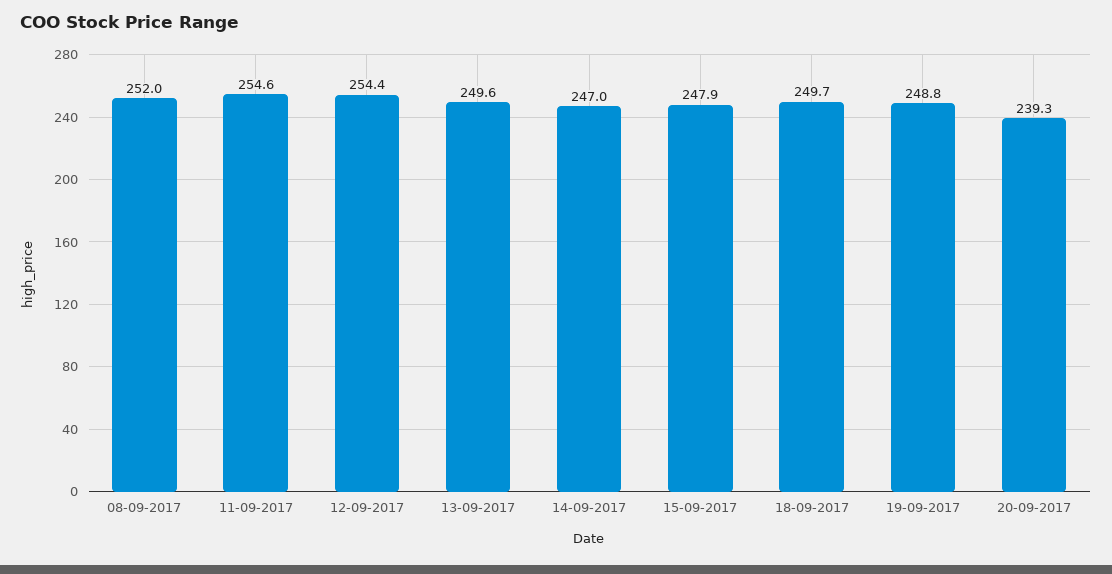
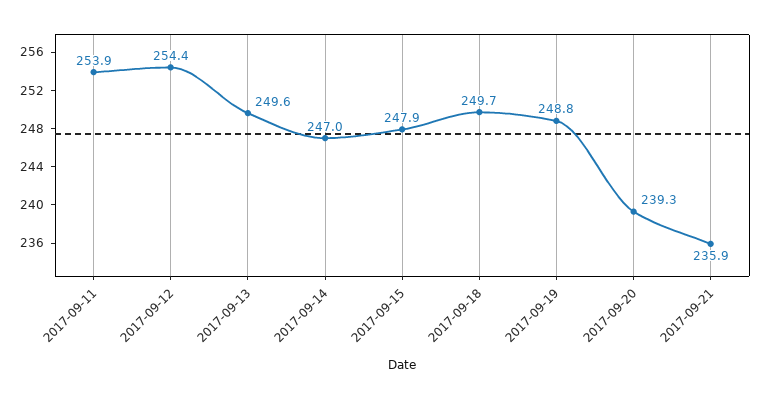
08-09-2017: 252 -> none
11-09-2017: 254.6 -> 253.9
2017-09-21: none -> 235.9

